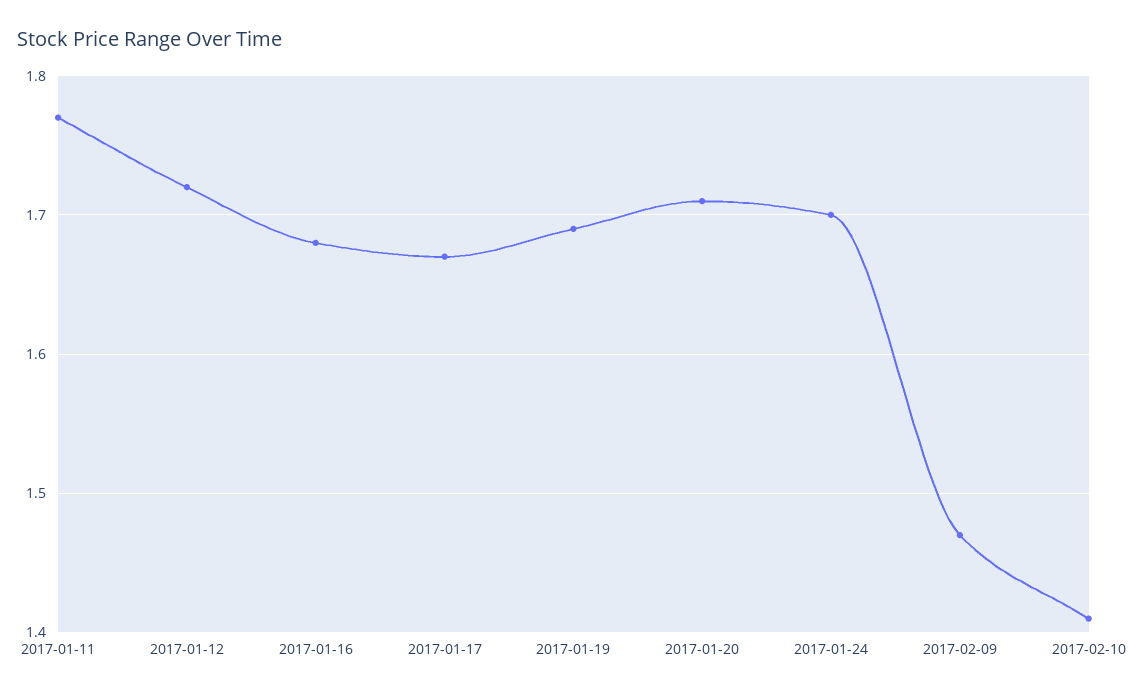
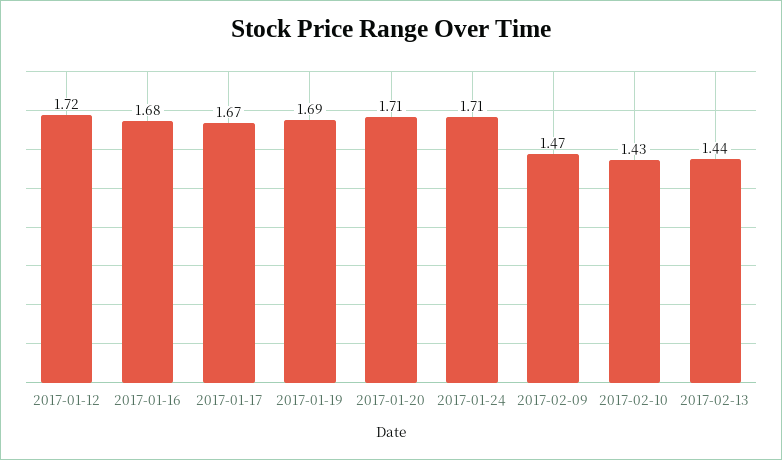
2017-01-11: 1.77 -> none
2017-01-24: 1.7 -> 1.71
2017-02-10: 1.41 -> 1.43
2017-02-13: none -> 1.44

